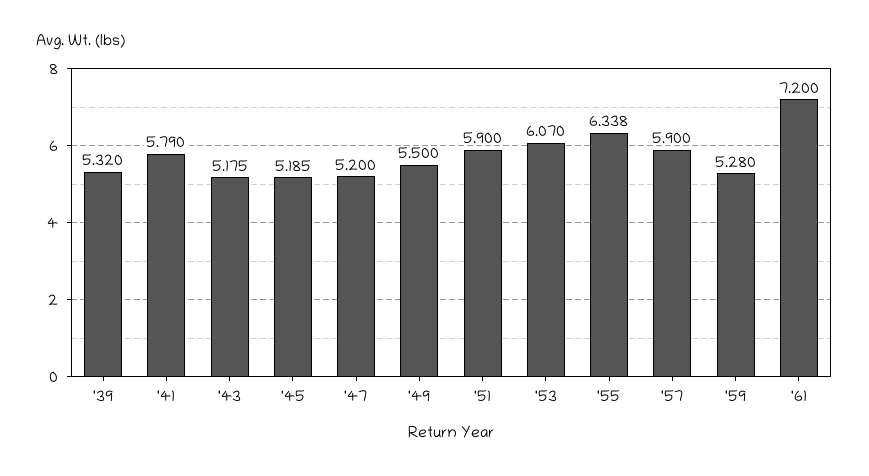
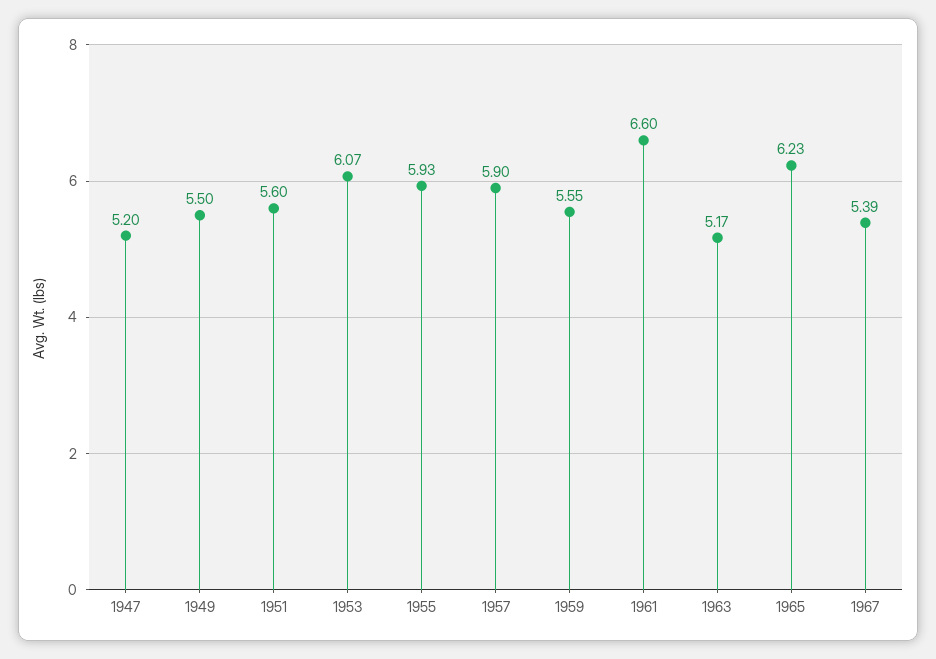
'39: 5.32 -> none
'41: 5.79 -> none
'43: 5.175 -> none
'45: 5.185 -> none
'51: 5.9 -> 5.6
'55: 6.338 -> 5.93
'59: 5.28 -> 5.55
'61: 7.2 -> 6.6
1963: none -> 5.17
1965: none -> 6.23
1967: none -> 5.39

